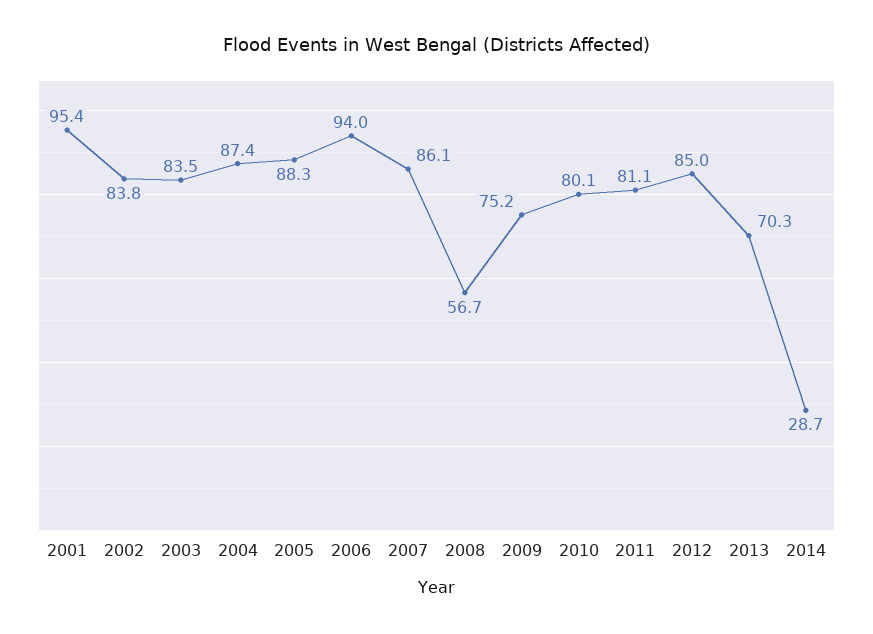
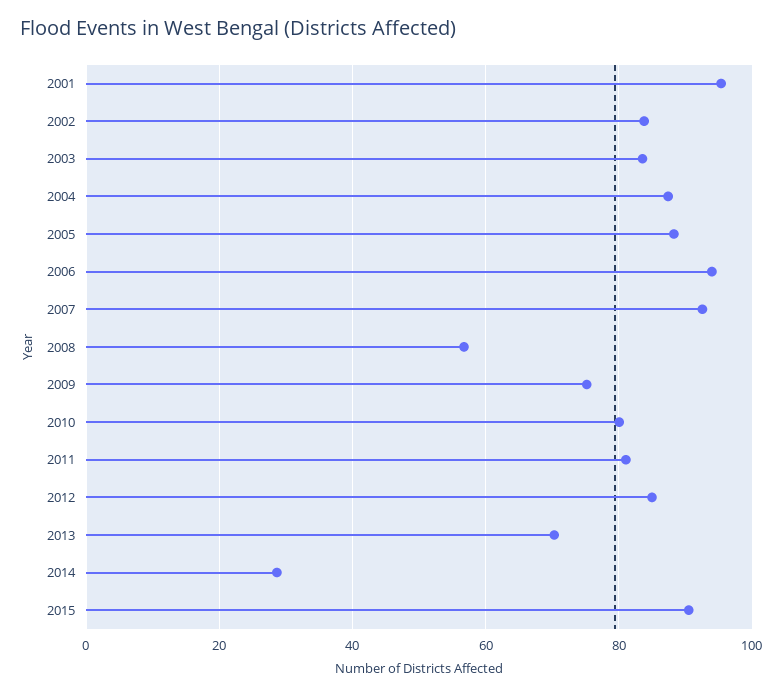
2007: 86.1 -> 92
2015: none -> 90

